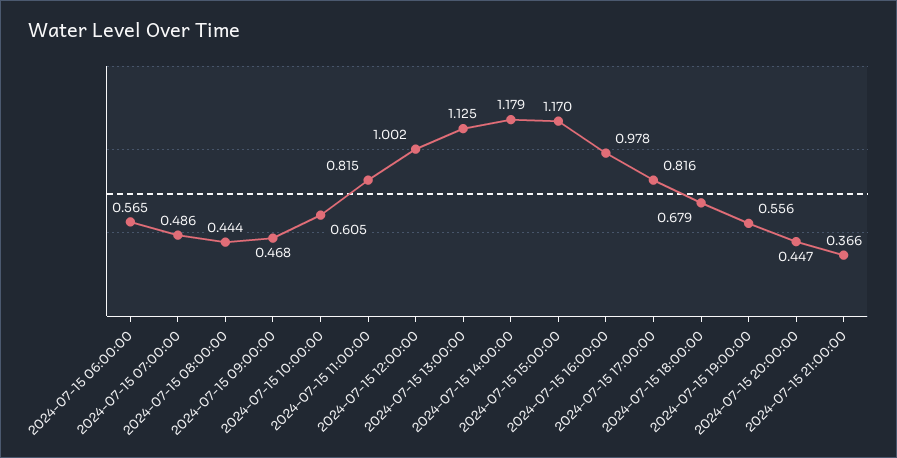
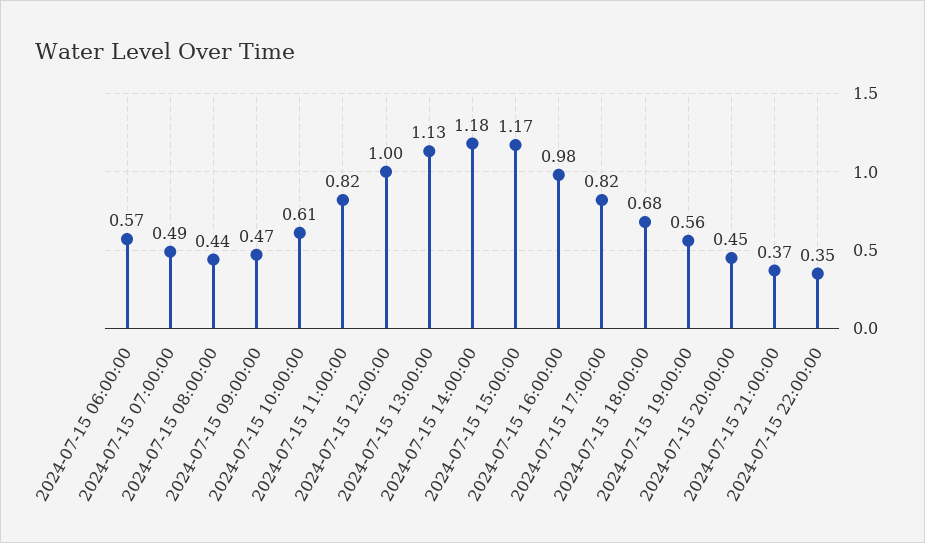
2024-07-15 22:00:00: none -> 0.35

